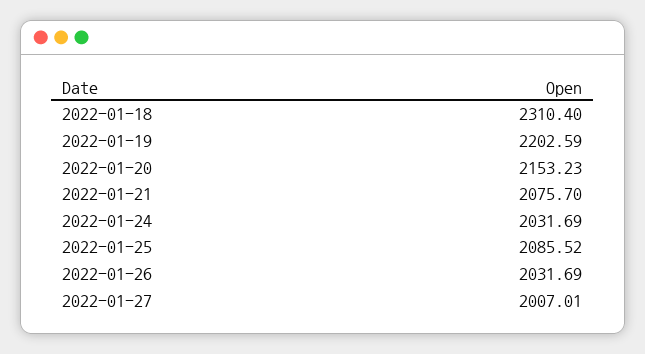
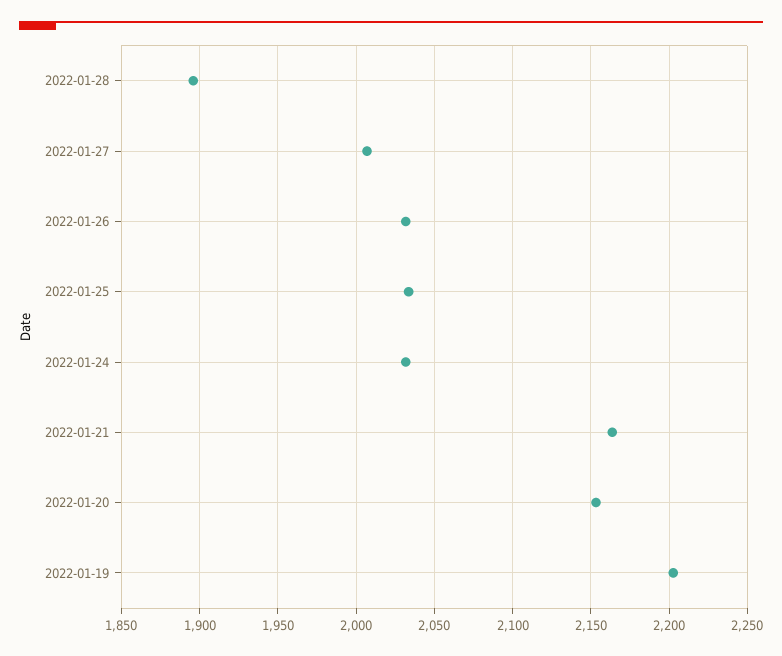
2022-01-18: 2310.4 -> none
2022-01-21: 2075.7 -> 2165
2022-01-25: 2085.52 -> 2035
2022-01-28: none -> 1895

